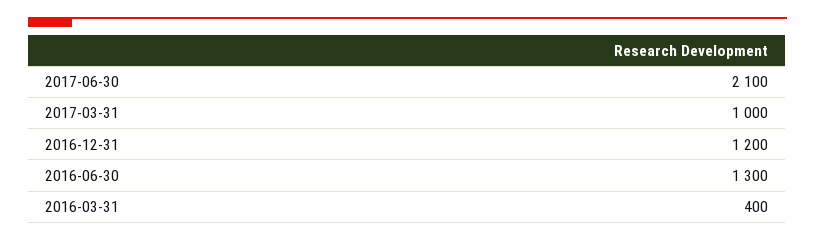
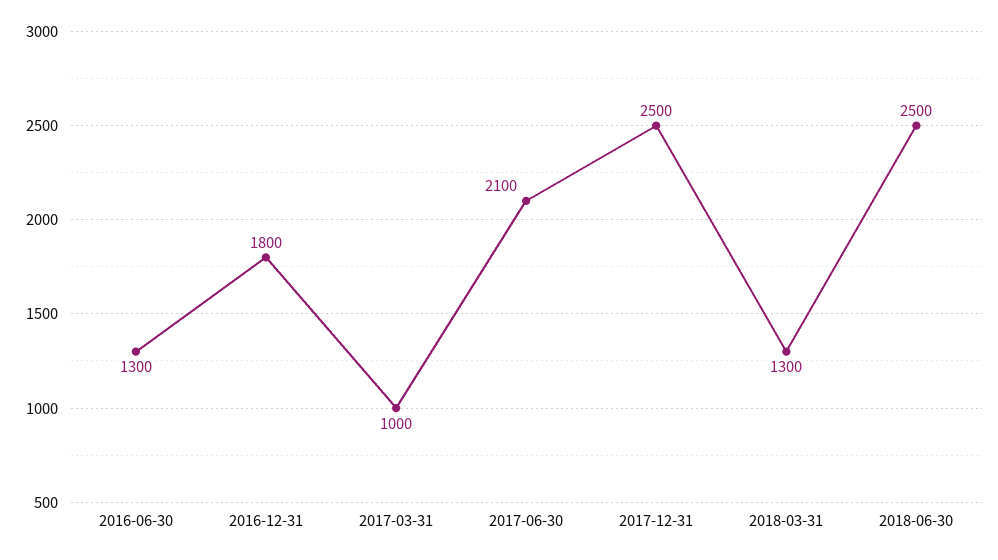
2016-12-31: 1200 -> 1800
2016-03-31: 400 -> none
2017-12-31: none -> 2500
2018-03-31: none -> 1300
2018-06-30: none -> 2500

